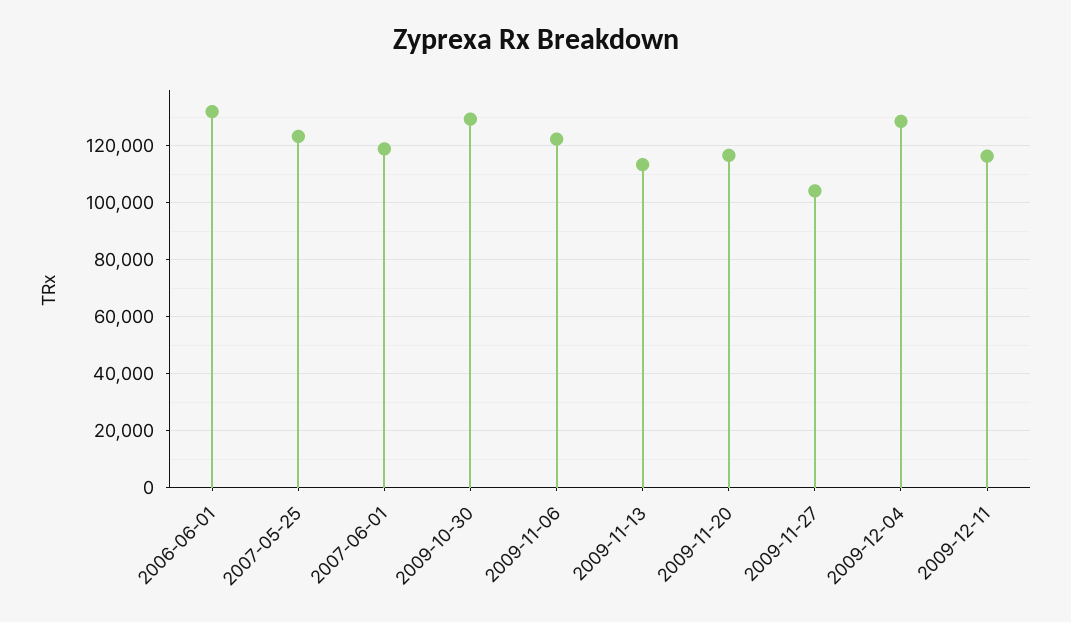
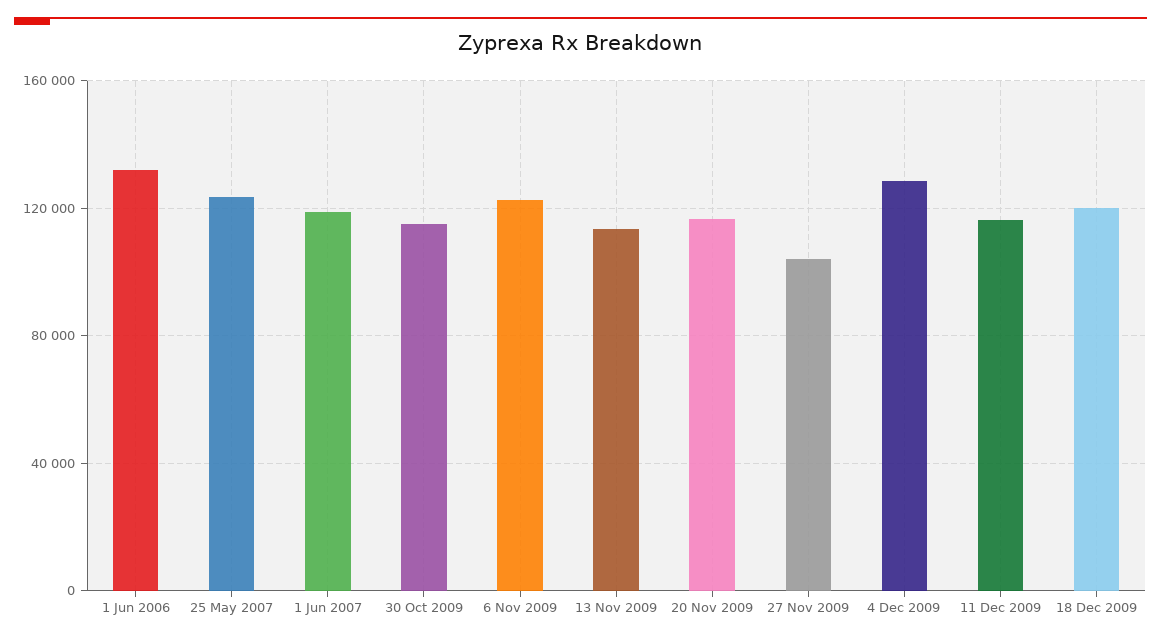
2009-10-30: 130000 -> 115000
18 Dec 2009: none -> 120000

